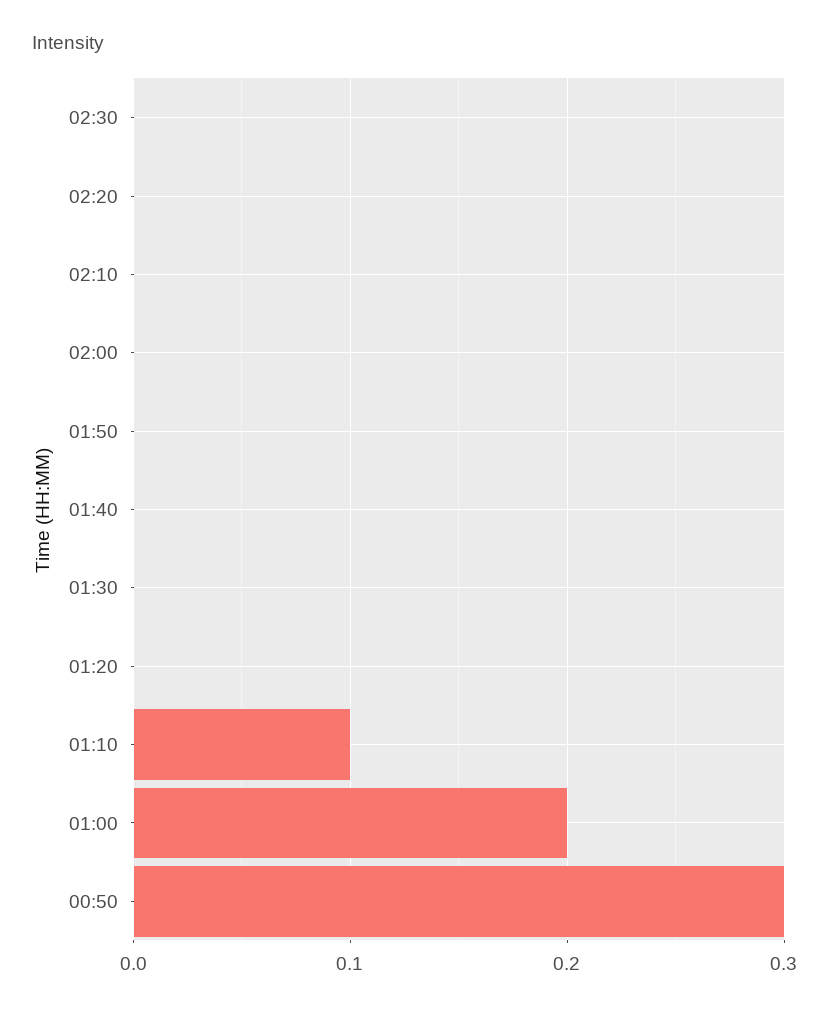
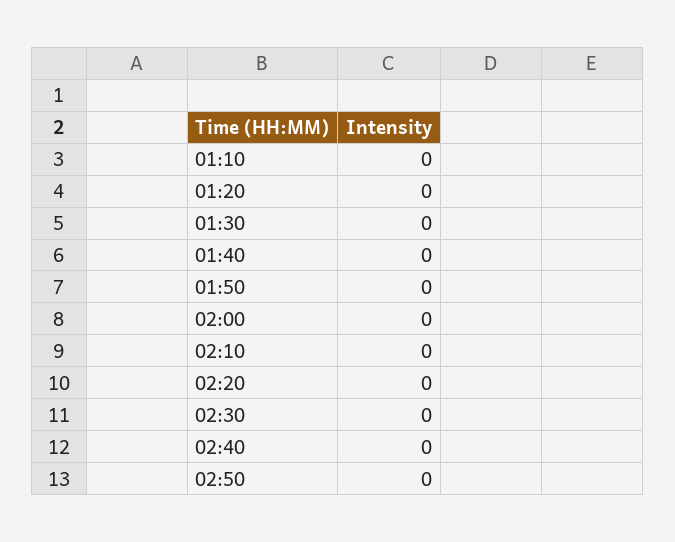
01:10: 0.1 -> 0
01:00: 0.2 -> none
00:50: 0.3 -> none
02:40: none -> 0
02:50: none -> 0

